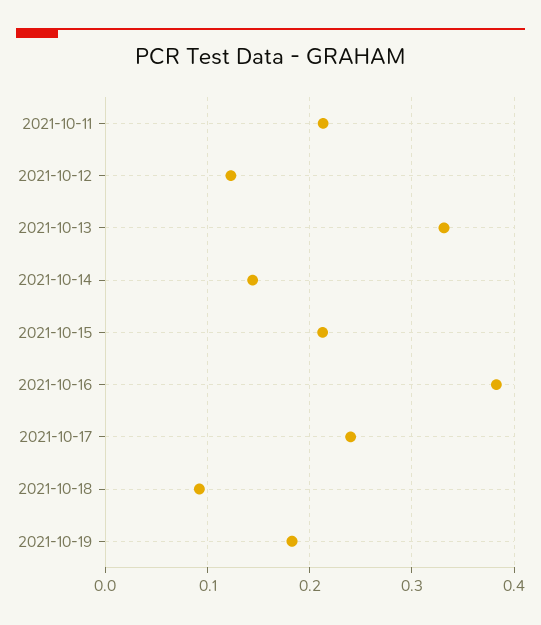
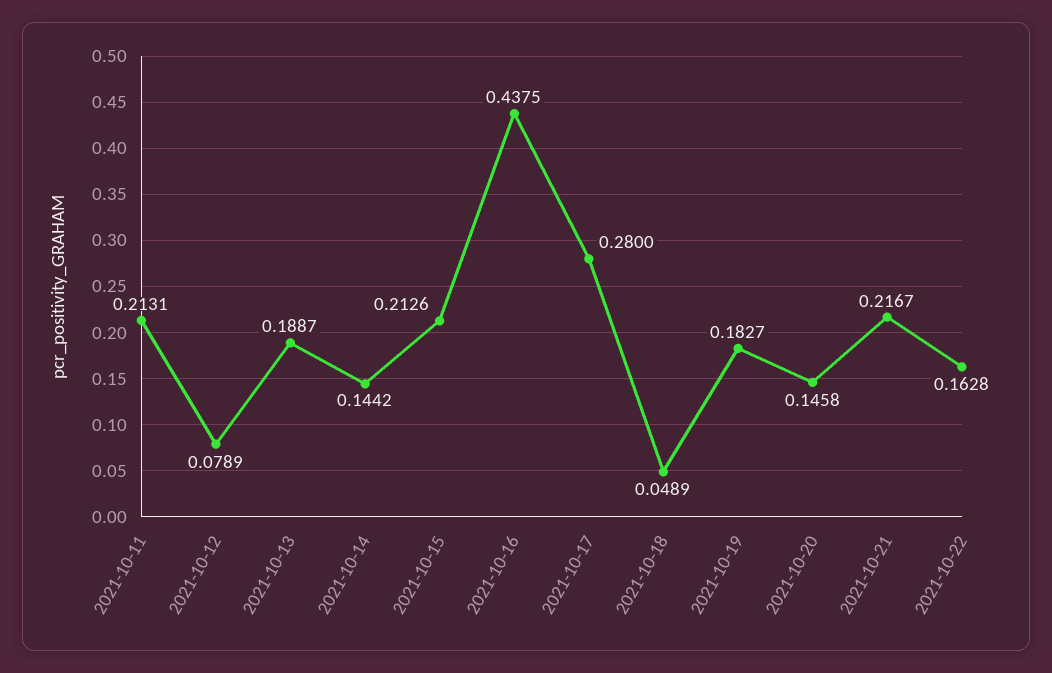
2021-10-12: 0.12 -> 0.0789
2021-10-13: 0.33 -> 0.1887
2021-10-16: 0.38 -> 0.4375
2021-10-17: 0.24 -> 0.28
2021-10-18: 0.09 -> 0.0489
2021-10-20: none -> 0.1458
2021-10-21: none -> 0.2167
2021-10-22: none -> 0.1628

